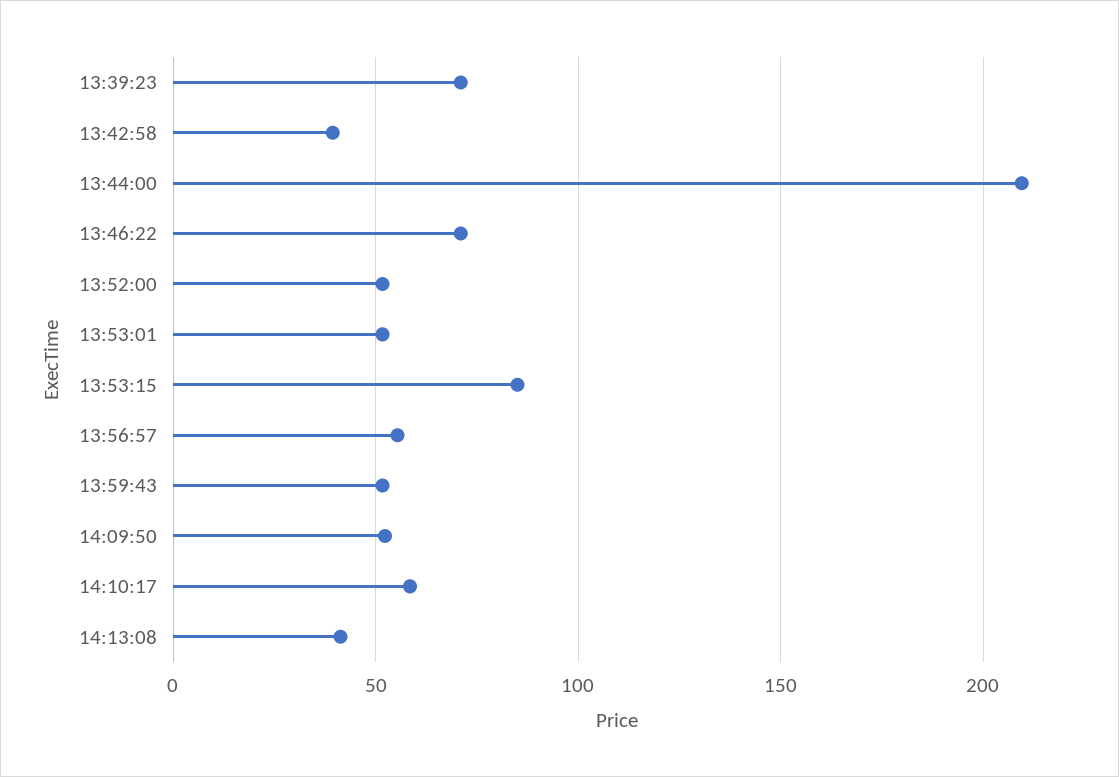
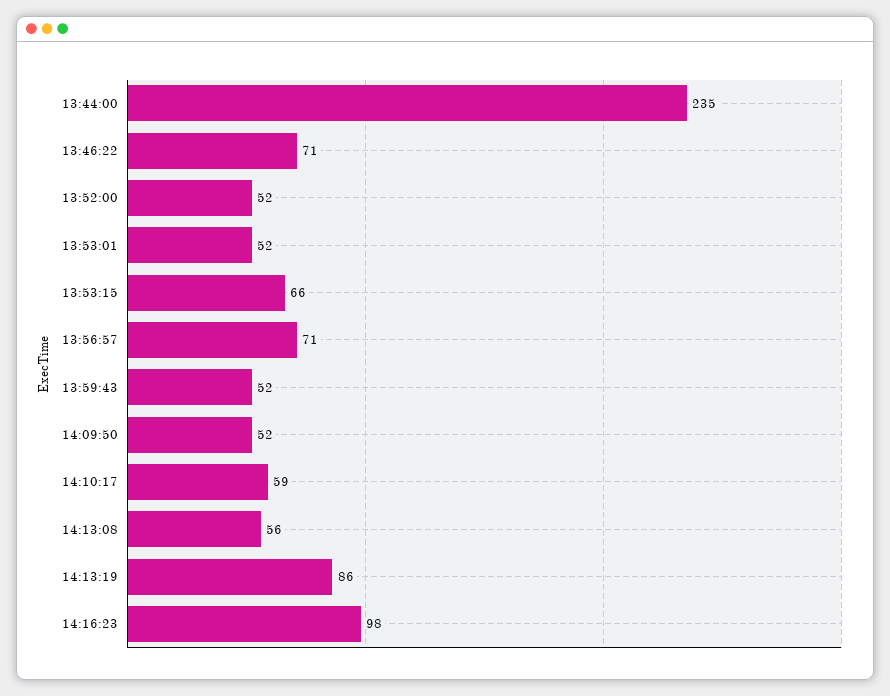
13:39:23: 70 -> none
13:42:58: 40 -> none
13:44:00: 210 -> 235
13:53:15: 85 -> 66
13:56:57: 55 -> 71
14:13:08: 40 -> 56
14:13:19: none -> 86
14:16:23: none -> 98

